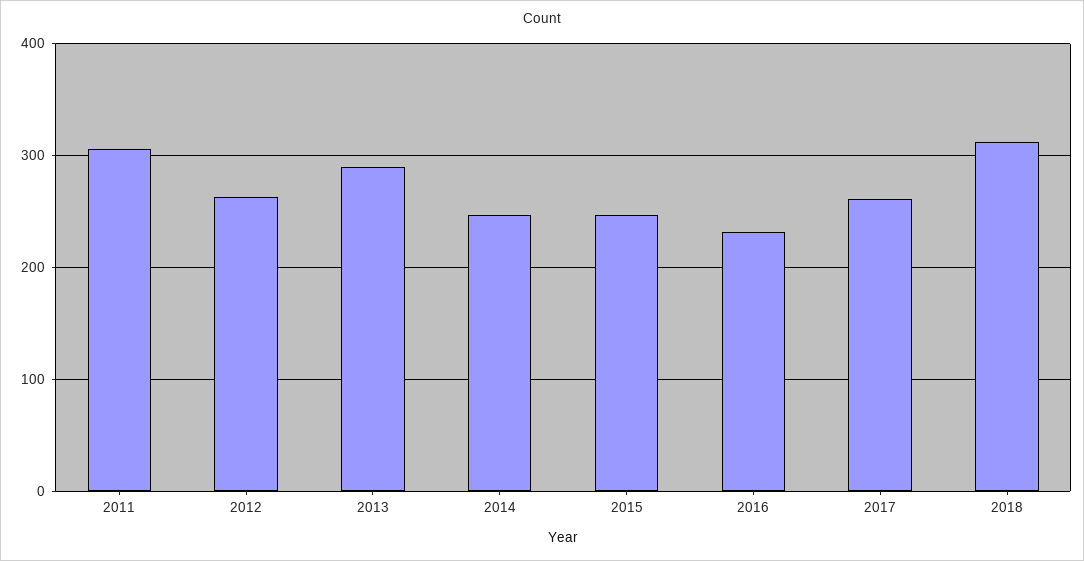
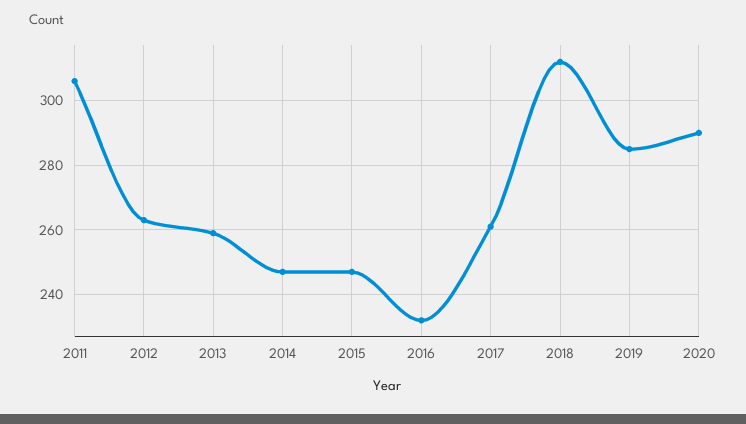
2013: 290 -> 260
2019: none -> 285
2020: none -> 290

